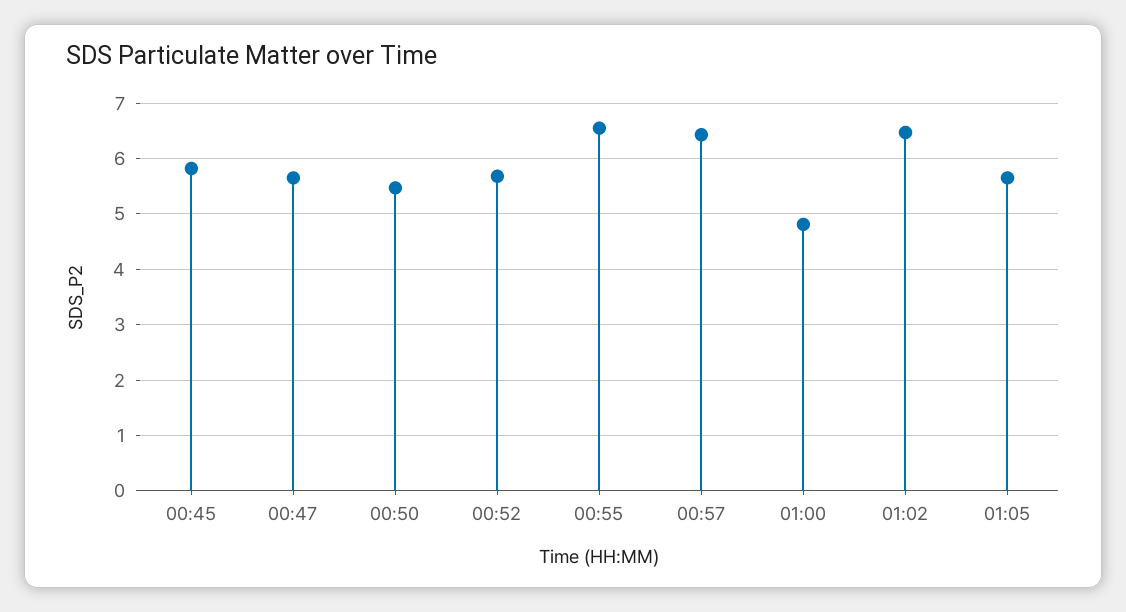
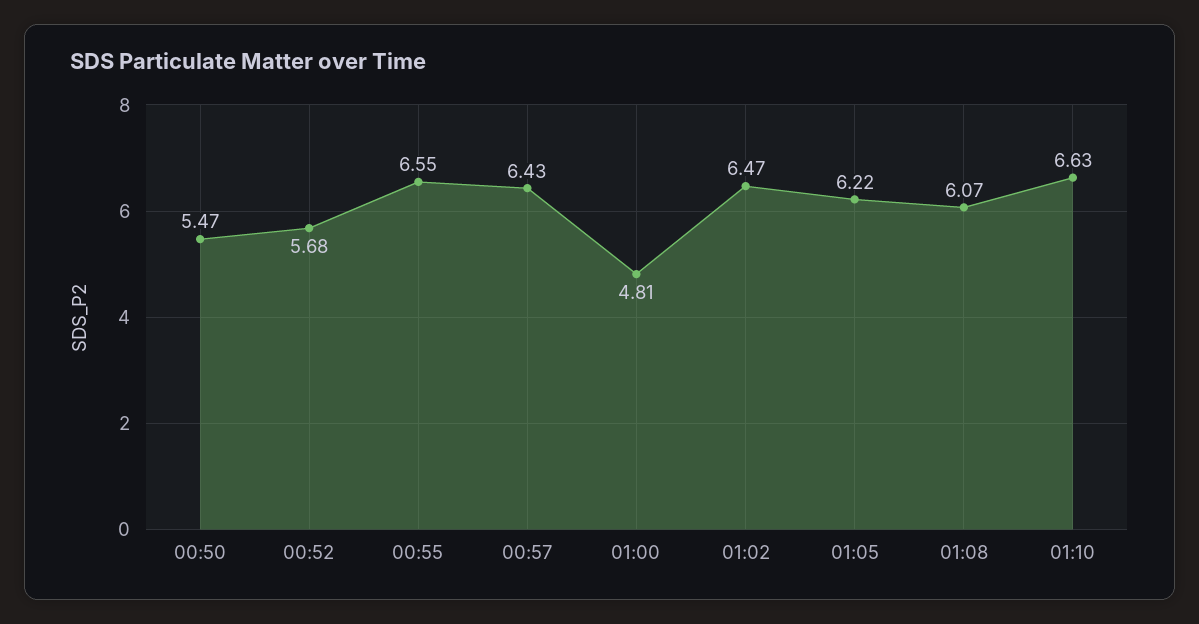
00:45: 5.8 -> none
00:47: 5.6 -> none
01:05: 5.6 -> 6.22
01:08: none -> 6.07
01:10: none -> 6.63

